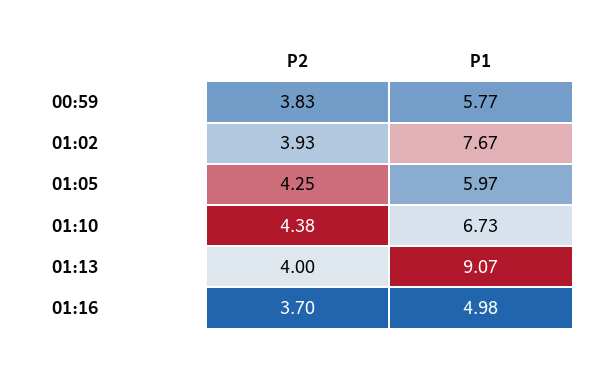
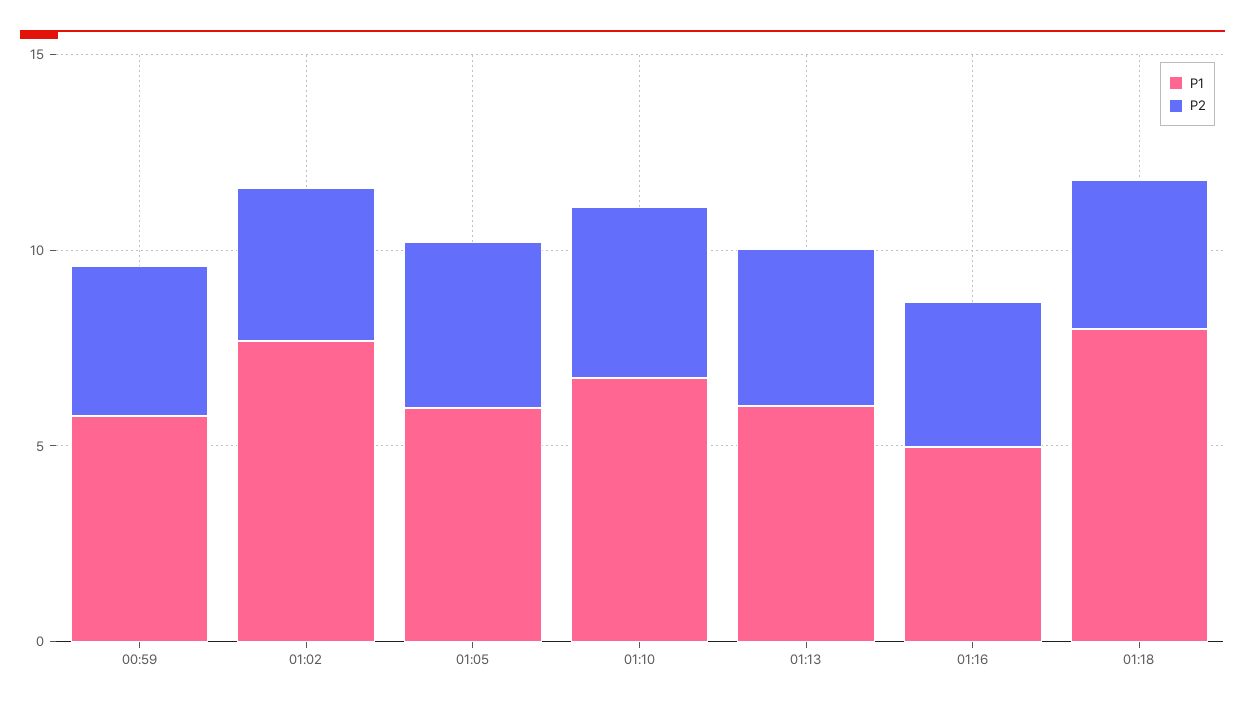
P1, 01:13: 9.07 -> 6
P1, 01:18: none -> 8
P2, 01:18: none -> 4

